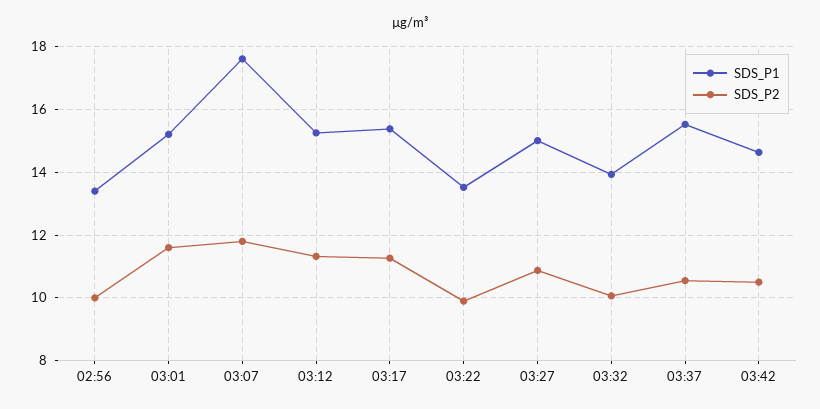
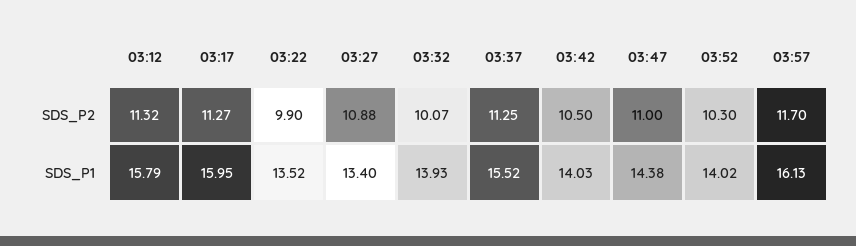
SDS_P1, 02:56: 13.4 -> none
SDS_P2, 02:56: 10 -> none
SDS_P1, 03:01: 15.2 -> none
SDS_P2, 03:01: 11.6 -> none
SDS_P1, 03:07: 17.6 -> none
SDS_P2, 03:07: 11.8 -> none
SDS_P1, 03:12: 15.2 -> 15.79
SDS_P1, 03:17: 15.4 -> 15.95
SDS_P1, 03:27: 15 -> 13.4
SDS_P2, 03:37: 10.6 -> 11.25
SDS_P1, 03:42: 14.6 -> 14.03
SDS_P2, 03:47: none -> 11
SDS_P2, 03:52: none -> 10.3
SDS_P2, 03:57: none -> 11.7
SDS_P1, 03:47: none -> 14.38
SDS_P1, 03:52: none -> 14.02
SDS_P1, 03:57: none -> 16.13

